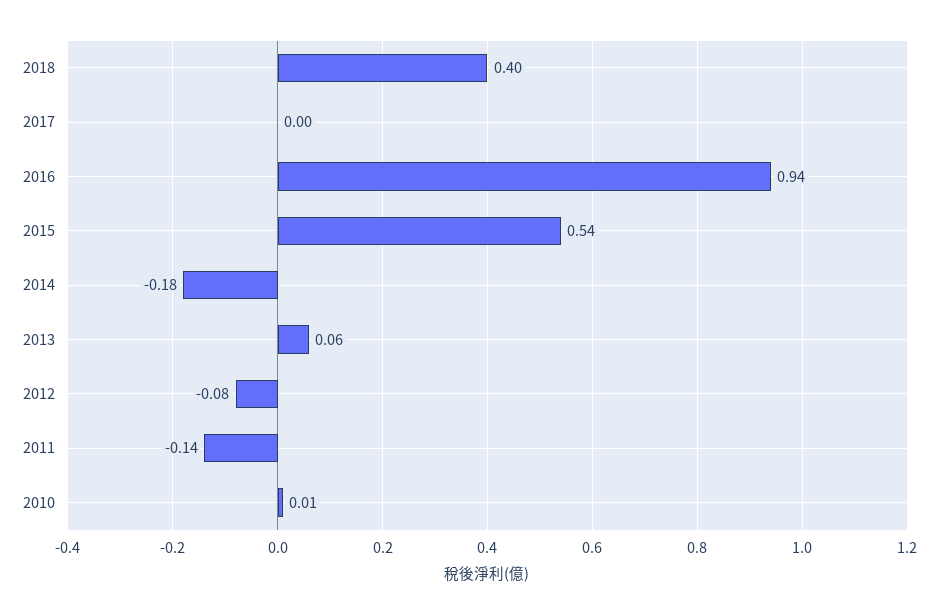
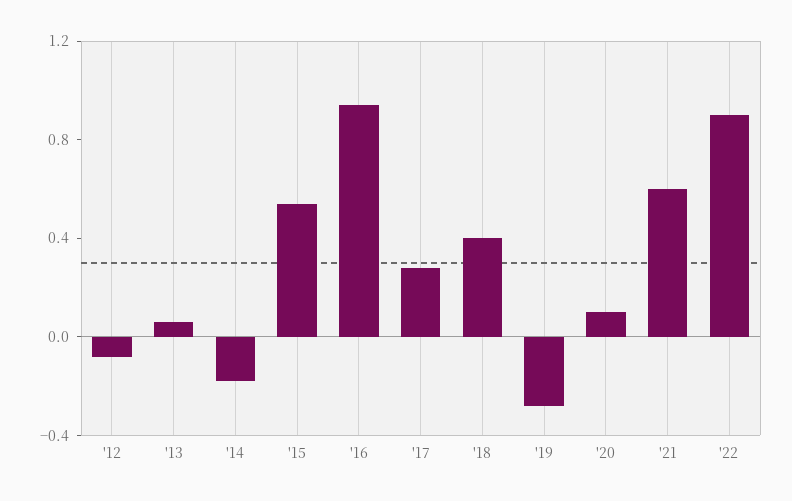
2017: 0 -> 0.3
2011: -0.14 -> none
2010: 0.01 -> none
'19: none -> -0.3
'20: none -> 0.1
'21: none -> 0.6
'22: none -> 0.9

